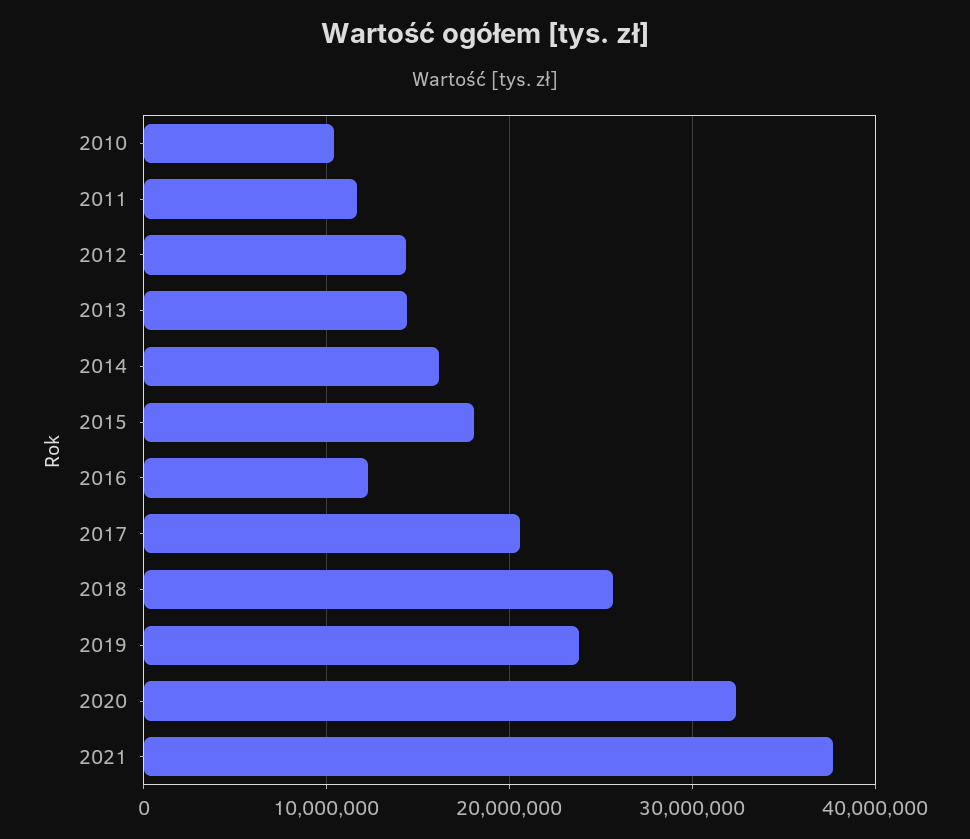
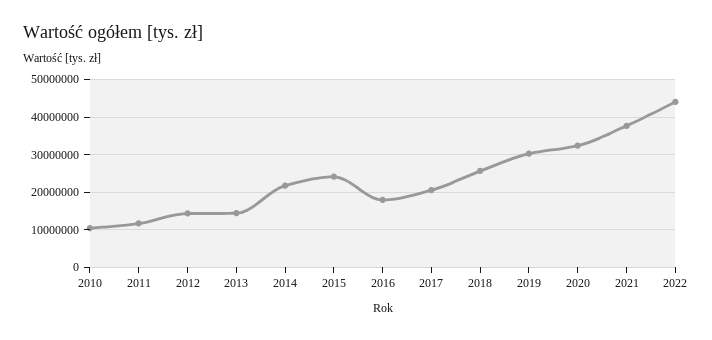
2014: 16000000 -> 22000000
2015: 18000000 -> 24000000
2016: 12000000 -> 18000000
2019: 24000000 -> 30000000
2022: none -> 44000000

